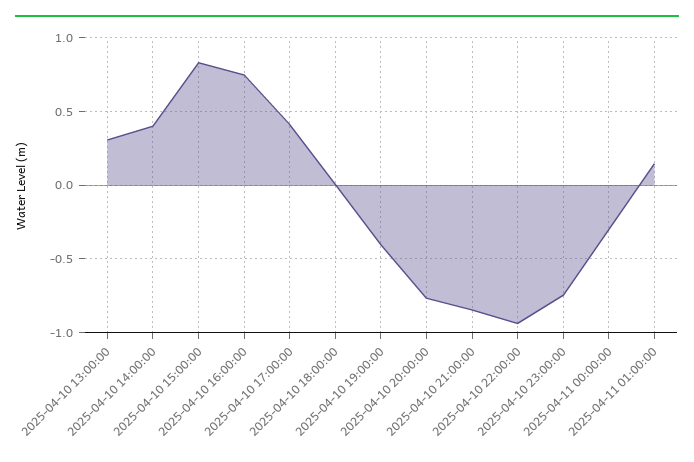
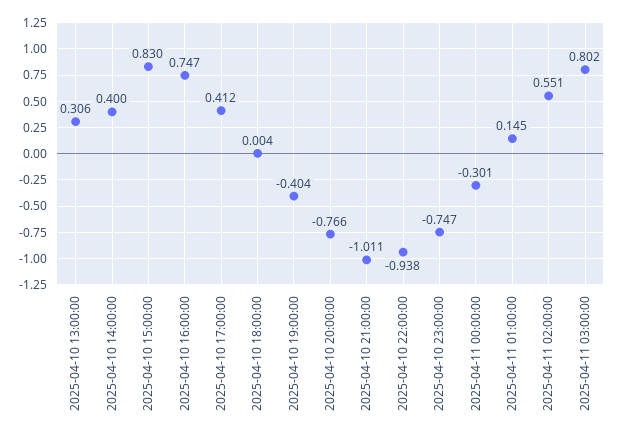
2025-04-10 21:00:00: -0.85 -> -1.011
2025-04-11 02:00:00: none -> 0.551
2025-04-11 03:00:00: none -> 0.802

